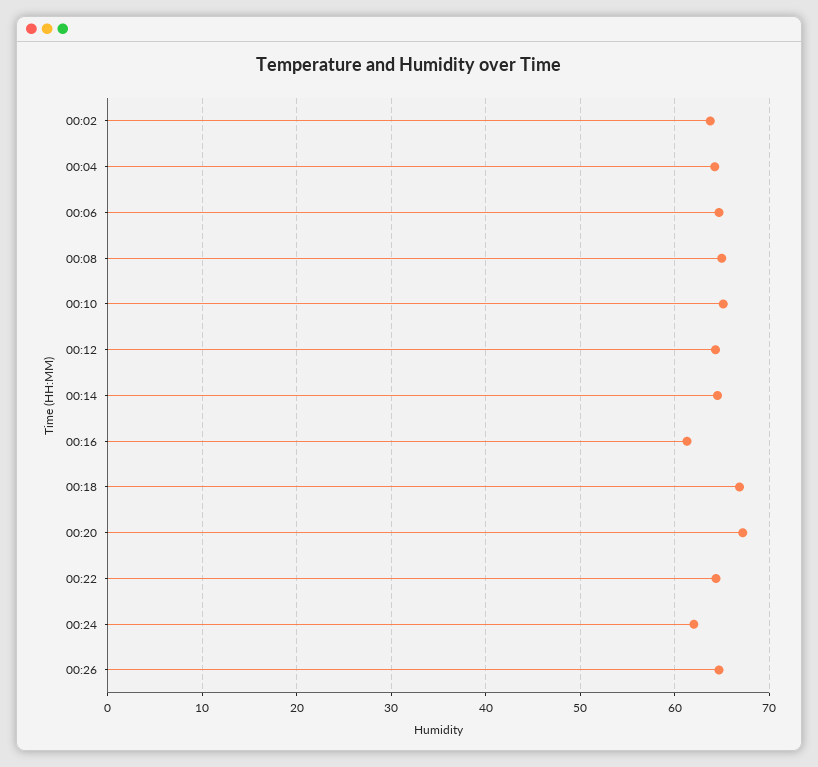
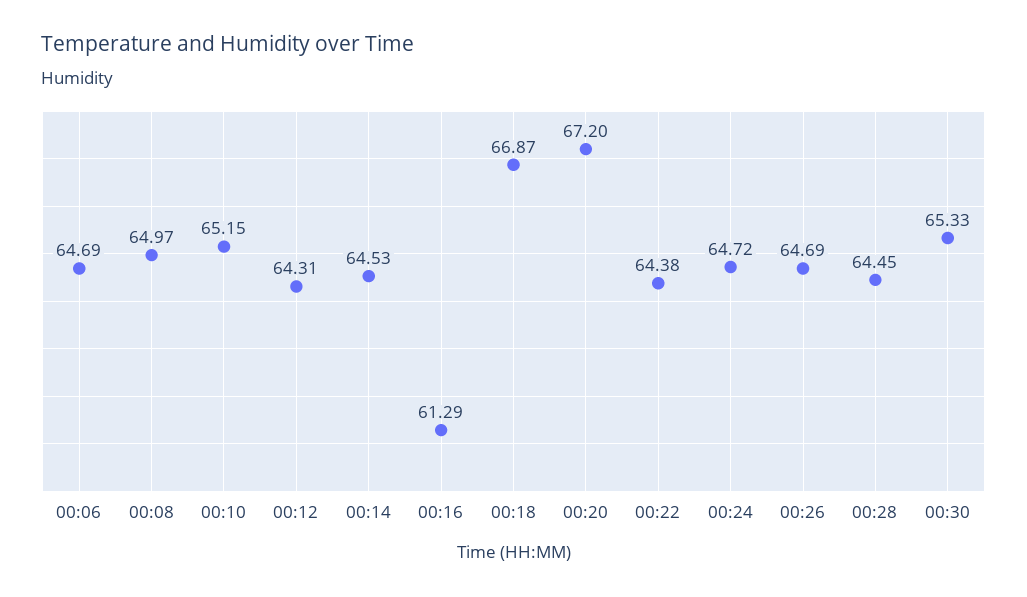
00:02: 64 -> none
00:04: 64 -> none
00:24: 62 -> 64.72
00:28: none -> 64.45
00:30: none -> 65.33

